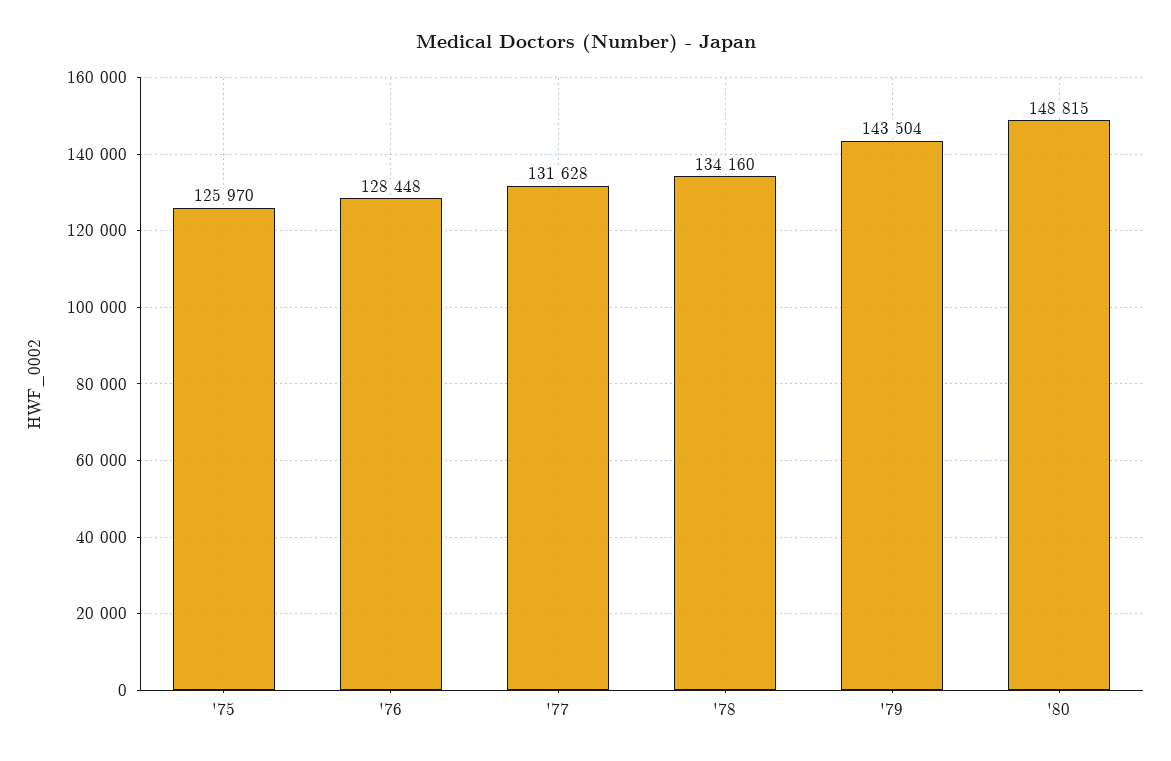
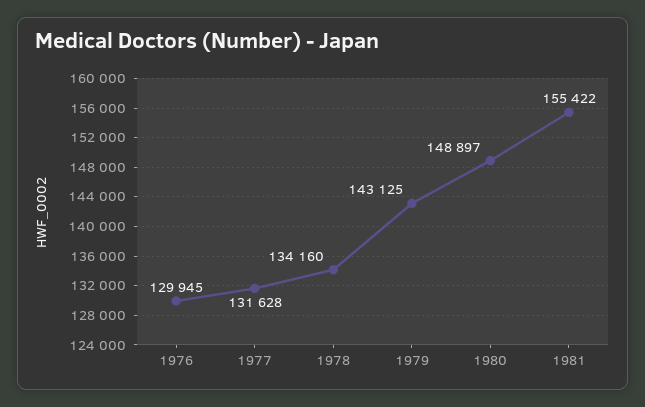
'75: 125970 -> none
'76: 128448 -> 129945
'79: 143504 -> 143125
'80: 148815 -> 148897
1981: none -> 155422

